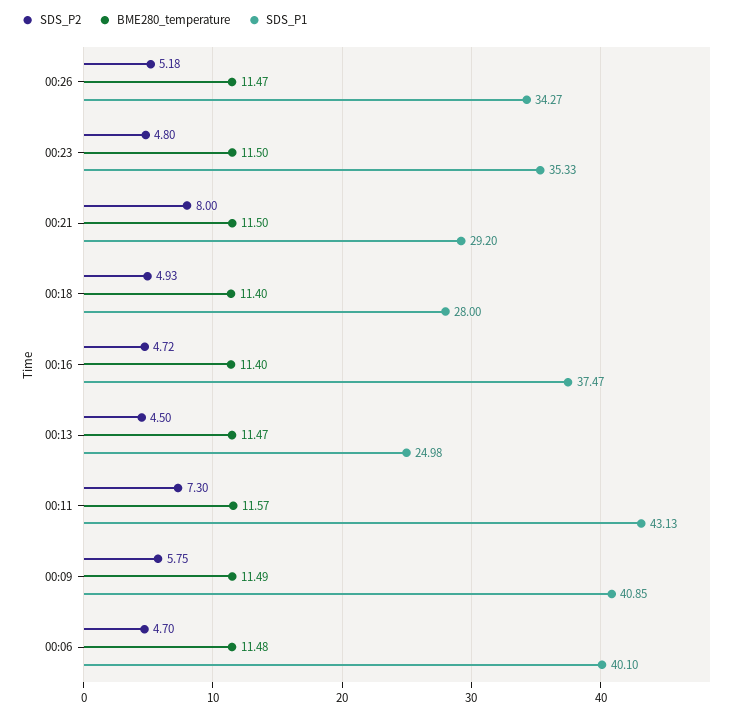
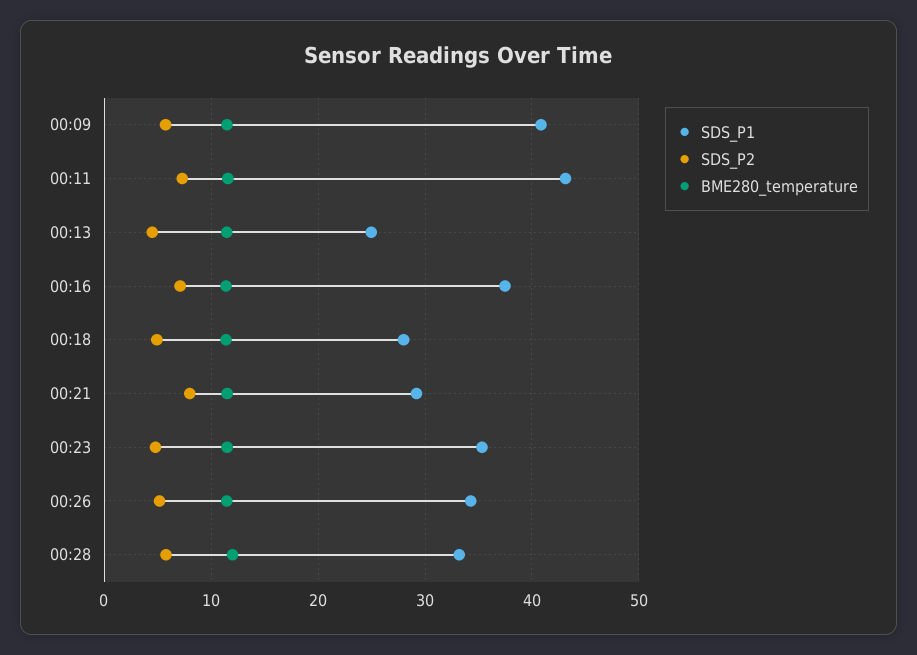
SDS_P2, 00:16: 4.72 -> 7
SDS_P2, 00:06: 4.7 -> none
BME280_temperature, 00:06: 11.48 -> none
SDS_P1, 00:06: 40.1 -> none
SDS_P1, 00:28: none -> 33
SDS_P2, 00:28: none -> 6
BME280_temperature, 00:28: none -> 12

